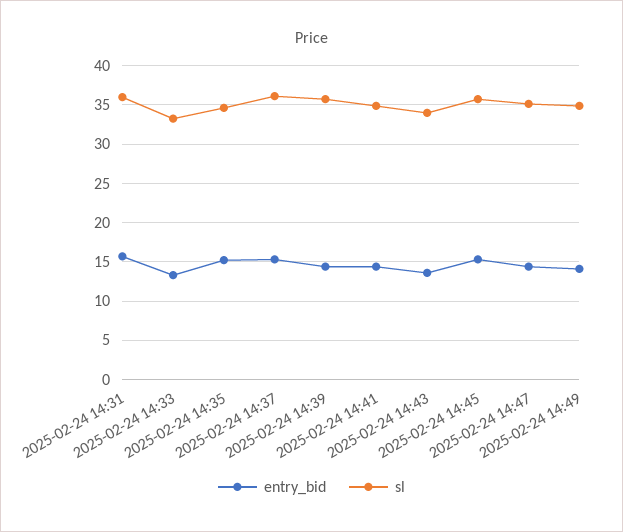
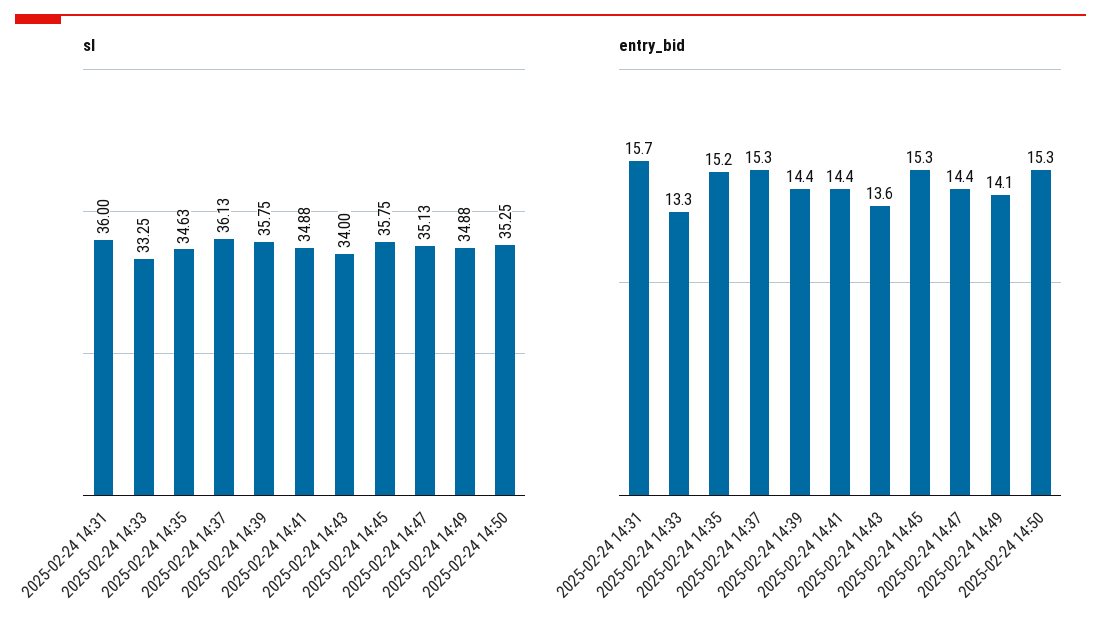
sl, 2025-02-24 14:50: none -> 35.25
entry_bid, 2025-02-24 14:50: none -> 15.3

